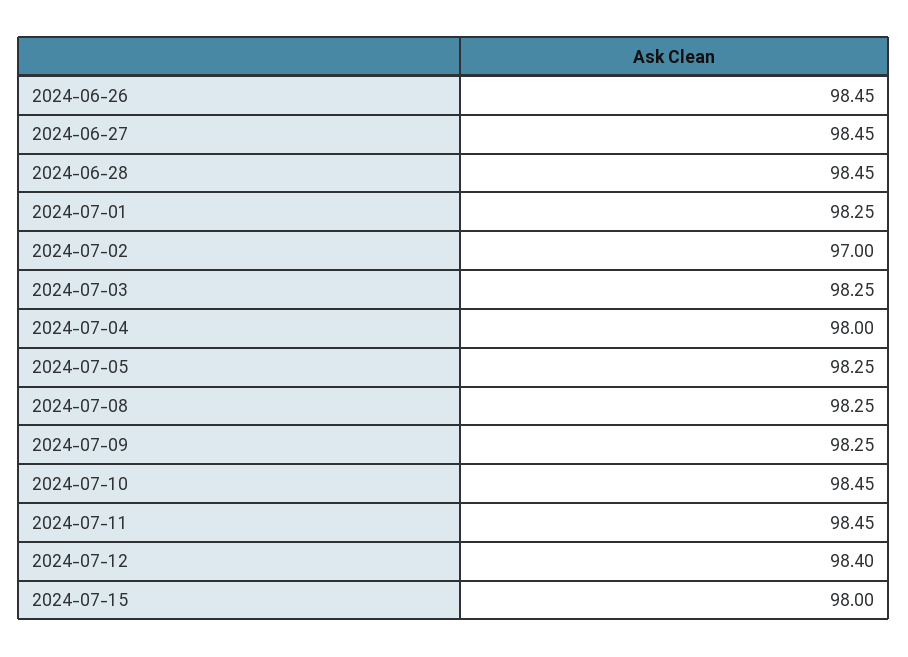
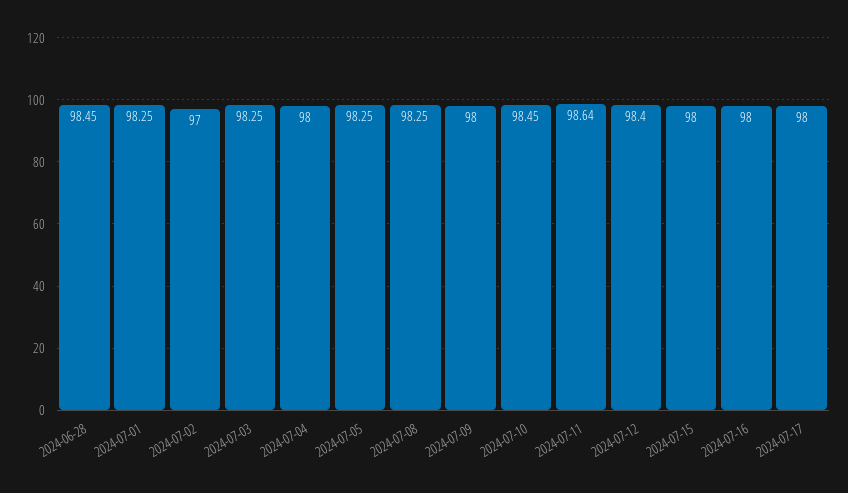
2024-06-26: 98.45 -> none
2024-06-27: 98.45 -> none
2024-07-09: 98.25 -> 98
2024-07-11: 98.45 -> 98.64
2024-07-16: none -> 98
2024-07-17: none -> 98

